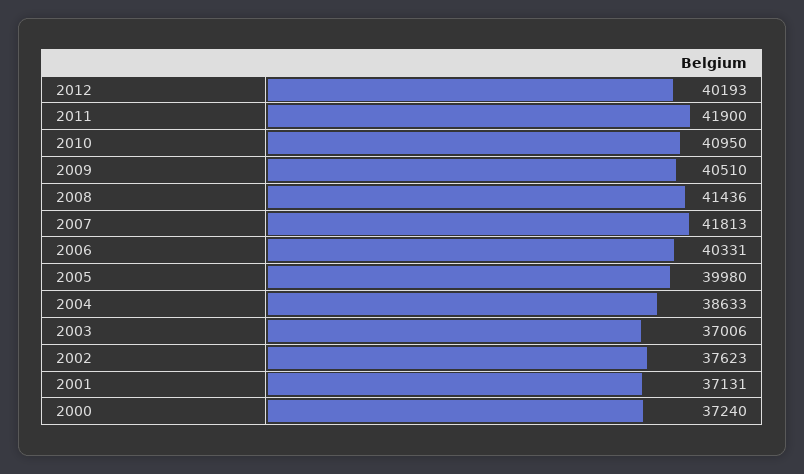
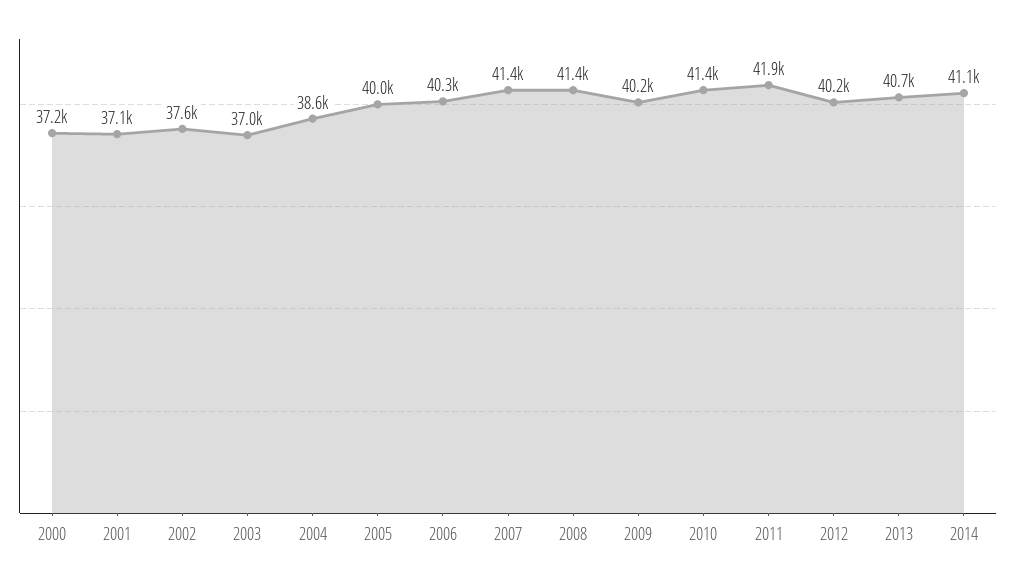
2010: 40950 -> 41400
2009: 40510 -> 40200
2007: 41813 -> 41400
2013: none -> 40700
2014: none -> 41100

